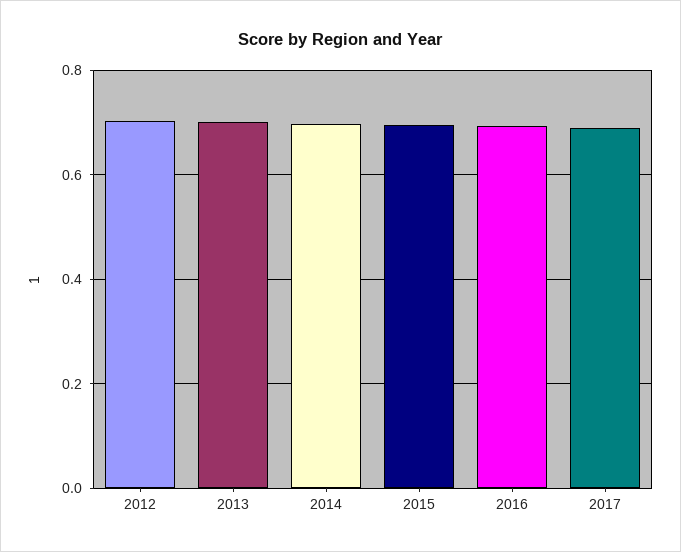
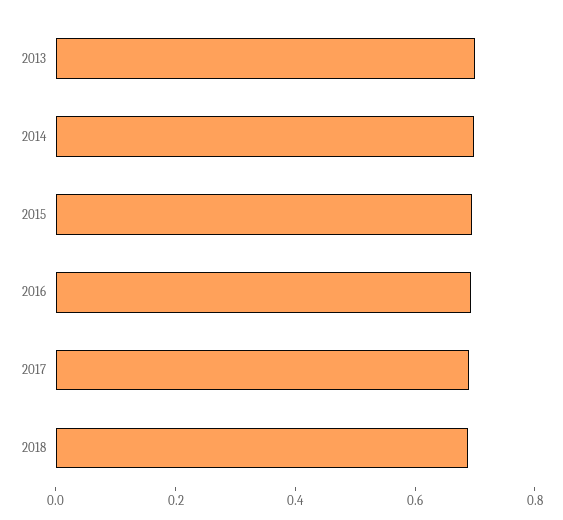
2012: 0.7 -> none
2018: none -> 0.7

